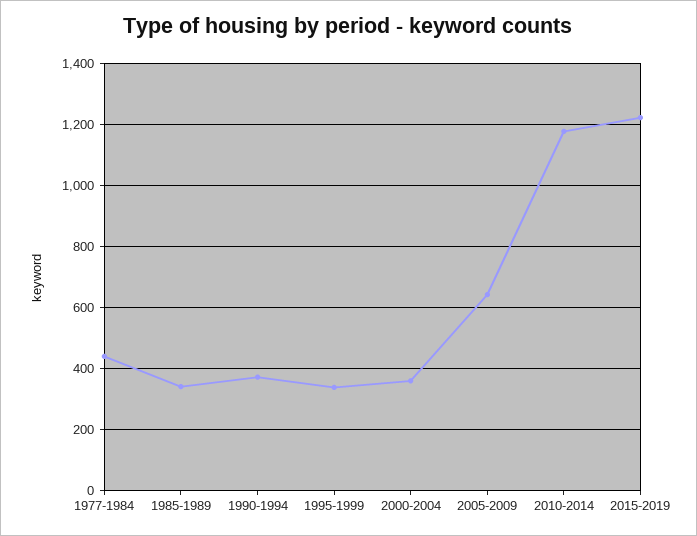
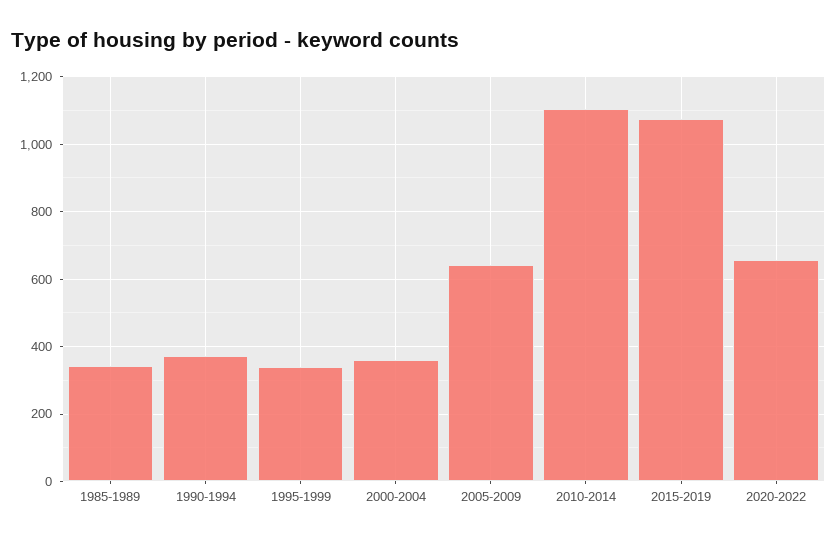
1977-1984: 440 -> none
2010-2014: 1180 -> 1100
2015-2019: 1220 -> 1080
2020-2022: none -> 660

